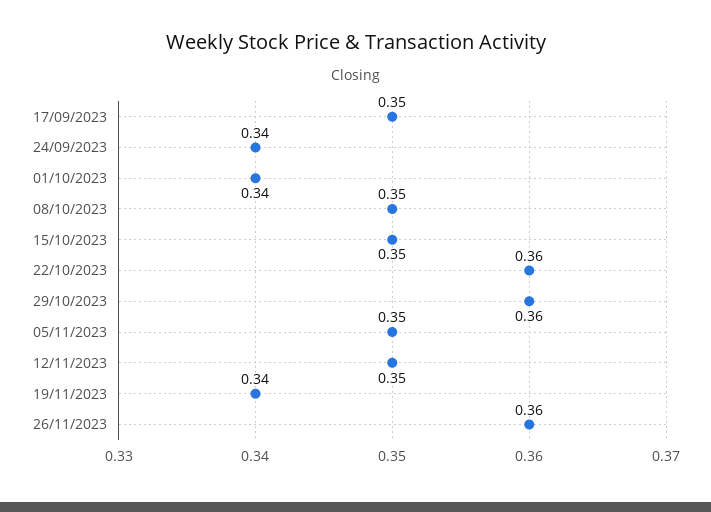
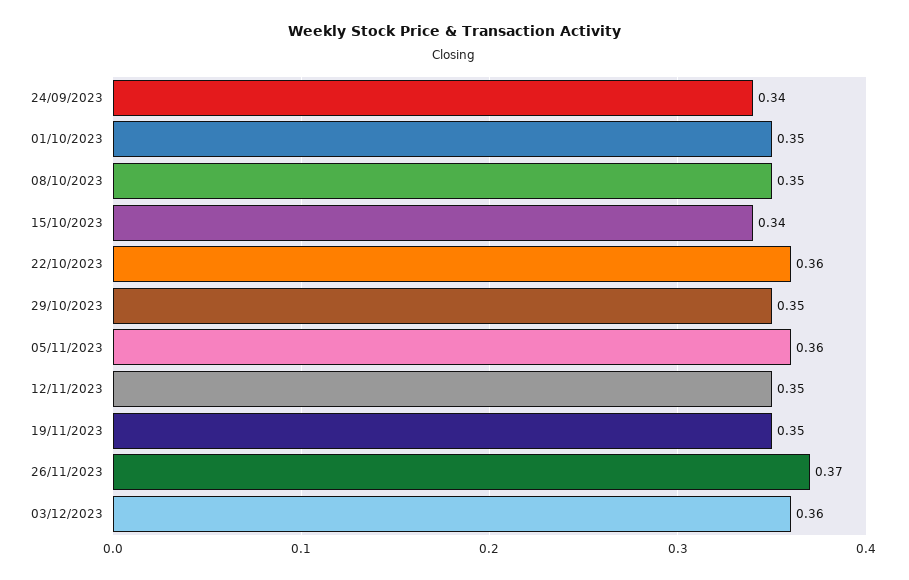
17/09/2023: 0.35 -> none
01/10/2023: 0.34 -> 0.35
15/10/2023: 0.35 -> 0.34
29/10/2023: 0.36 -> 0.35
05/11/2023: 0.35 -> 0.36
19/11/2023: 0.34 -> 0.35
26/11/2023: 0.36 -> 0.37
03/12/2023: none -> 0.36

